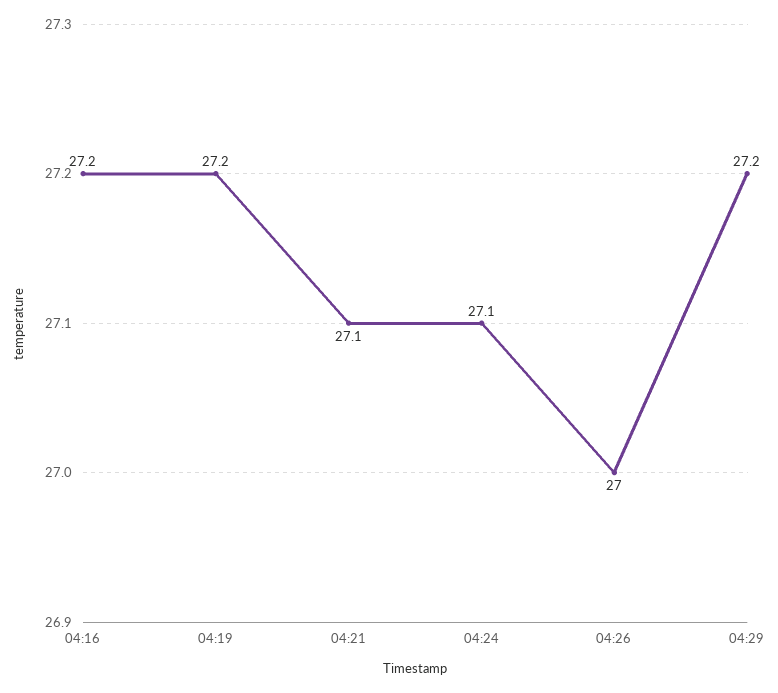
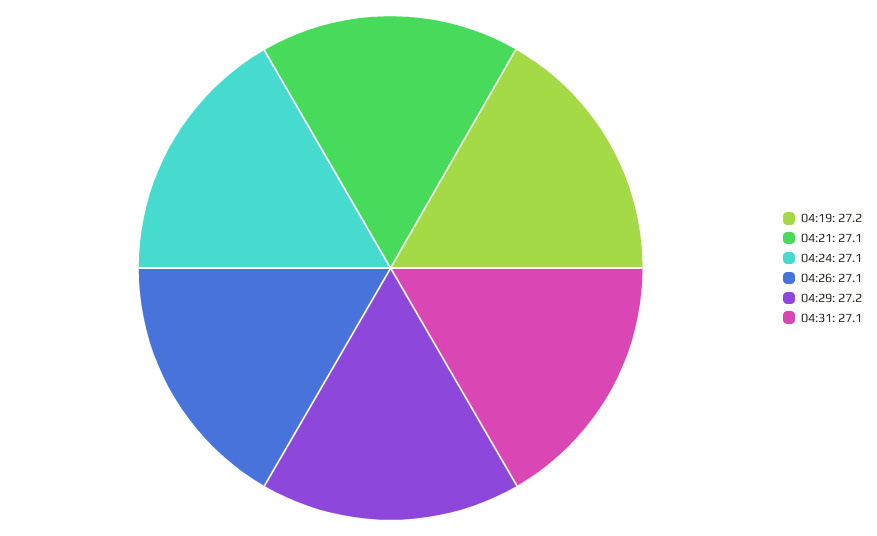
04:16: 27.2 -> none
04:26: 27 -> 27.1
04:31: none -> 27.1

